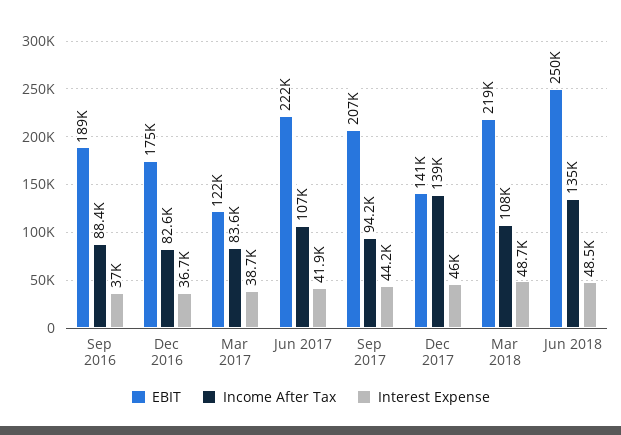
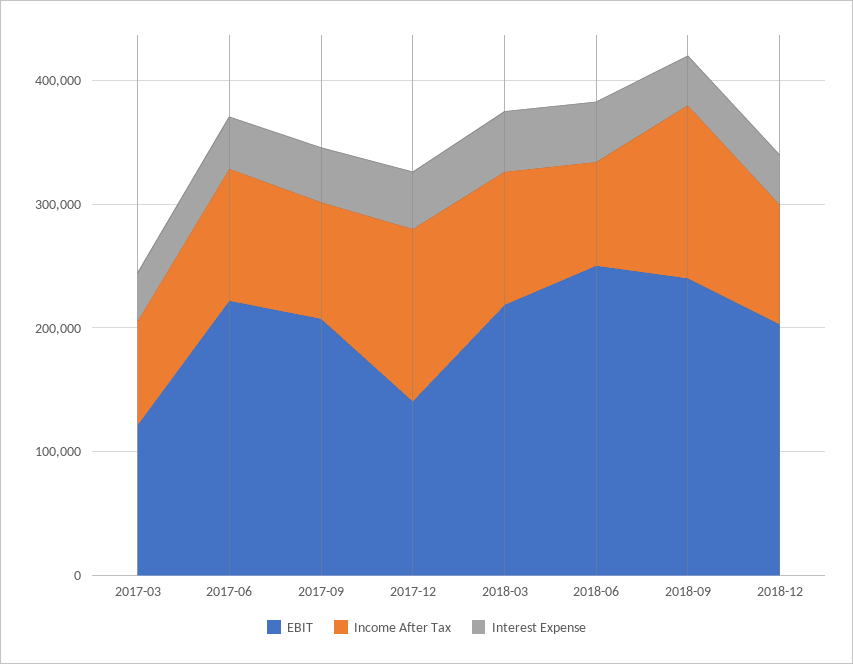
EBIT, Sep 2016: 189000 -> none
Income After Tax, Sep 2016: 88400 -> none
Interest Expense, Sep 2016: 37000 -> none
EBIT, Dec 2016: 175000 -> none
Income After Tax, Dec 2016: 82600 -> none
Interest Expense, Dec 2016: 36700 -> none
Income After Tax, Jun 2018: 135000 -> 80000
EBIT, 2018-09: none -> 240000
Income After Tax, 2018-09: none -> 140000
Interest Expense, 2018-09: none -> 40000
EBIT, 2018-12: none -> 200000
Income After Tax, 2018-12: none -> 100000
Interest Expense, 2018-12: none -> 40000

